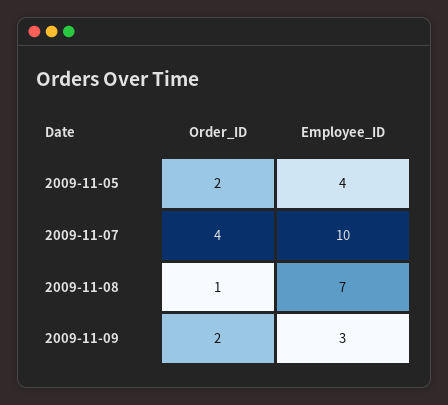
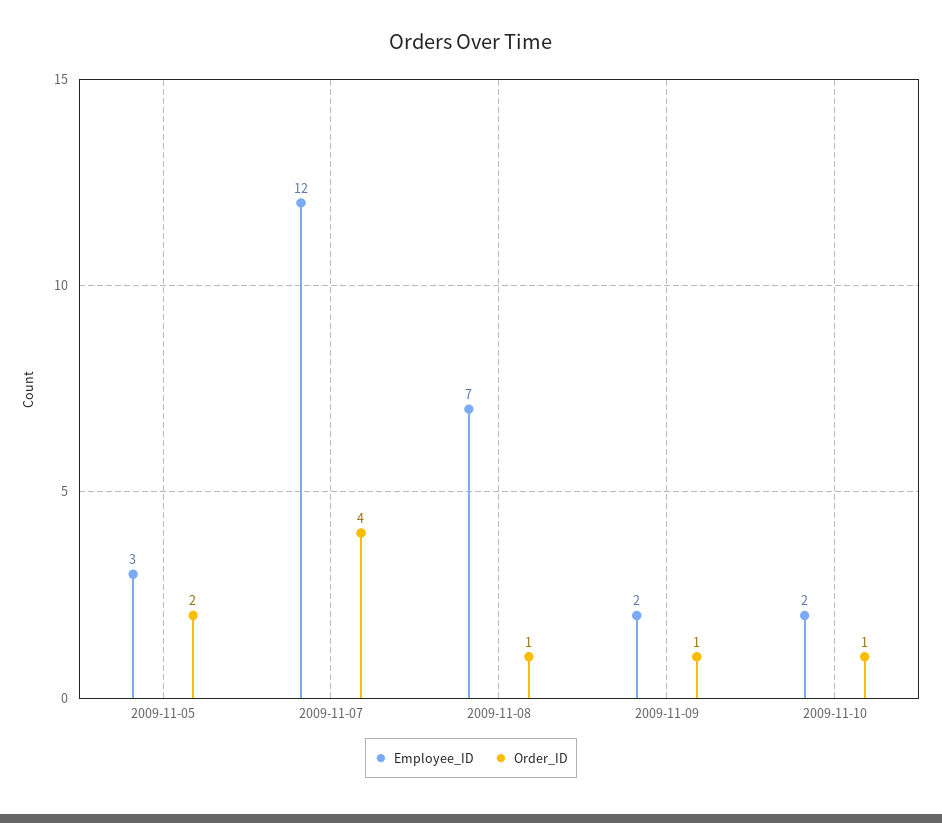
Employee_ID, 2009-11-05: 4 -> 3
Employee_ID, 2009-11-07: 10 -> 12
Order_ID, 2009-11-09: 2 -> 1
Employee_ID, 2009-11-09: 3 -> 2
Employee_ID, 2009-11-10: none -> 2
Order_ID, 2009-11-10: none -> 1

